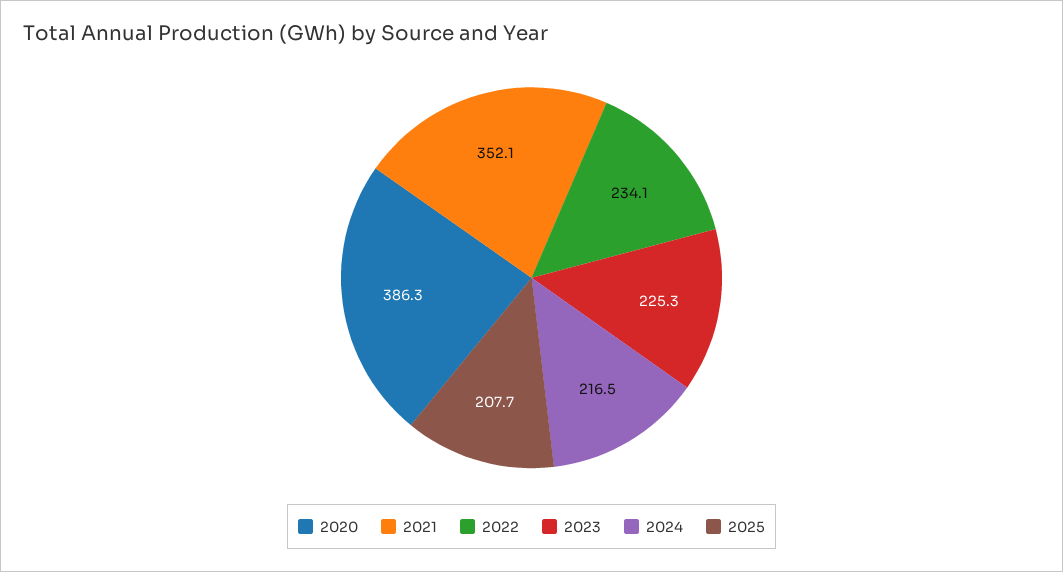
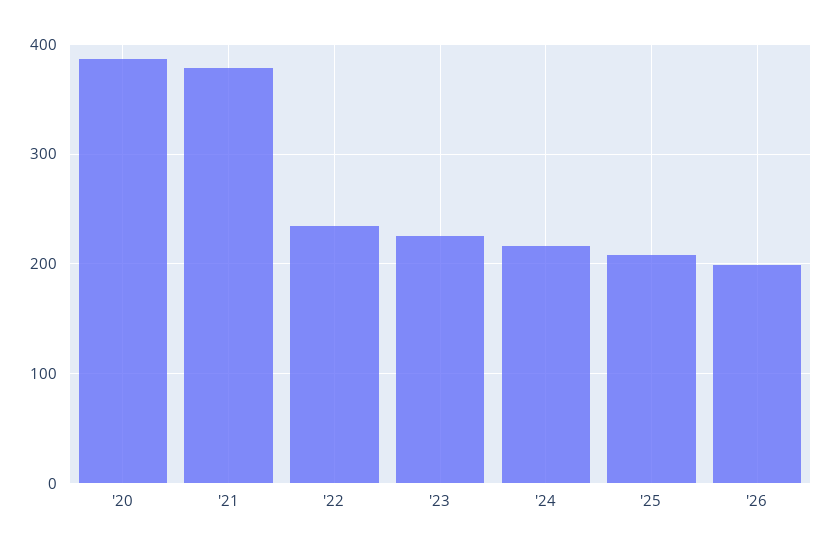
2021: 352.1 -> 380
'26: none -> 200

